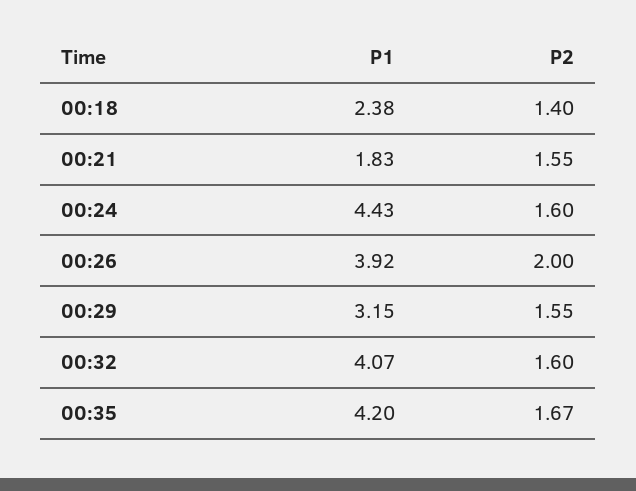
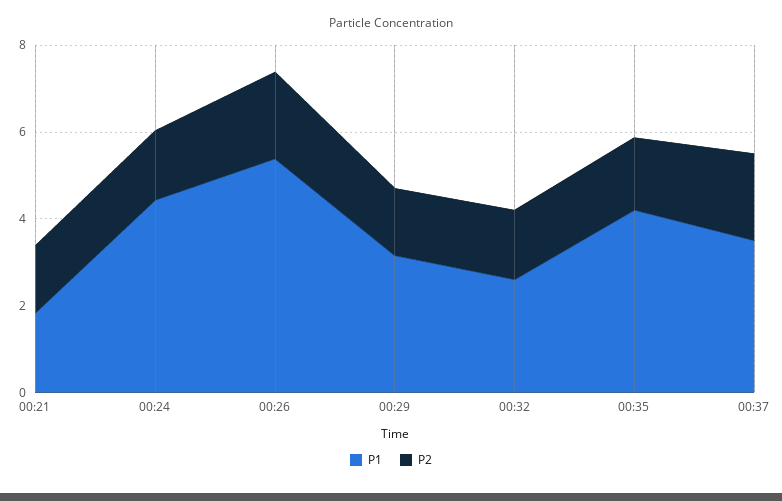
P1, 00:18: 2.38 -> none
P2, 00:18: 1.4 -> none
P1, 00:26: 3.92 -> 5.5
P1, 00:32: 4.07 -> 2.5
P1, 00:37: none -> 3.5
P2, 00:37: none -> 2

